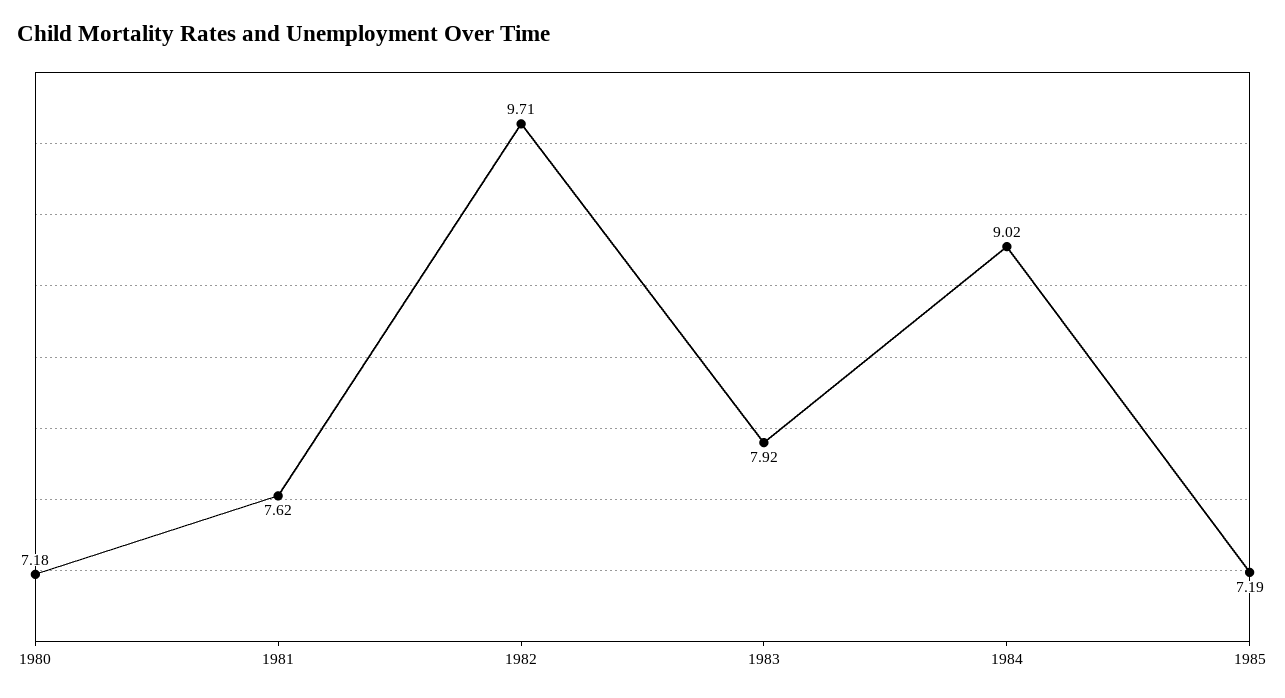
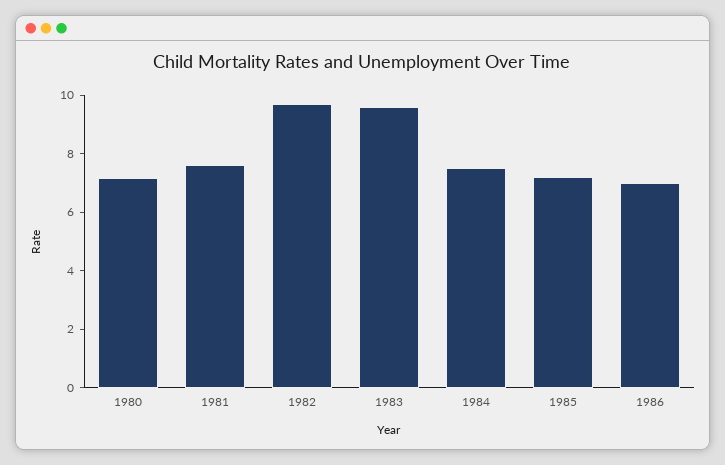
1983: 7.92 -> 9.5
1984: 9.02 -> 7.5
1986: none -> 7

